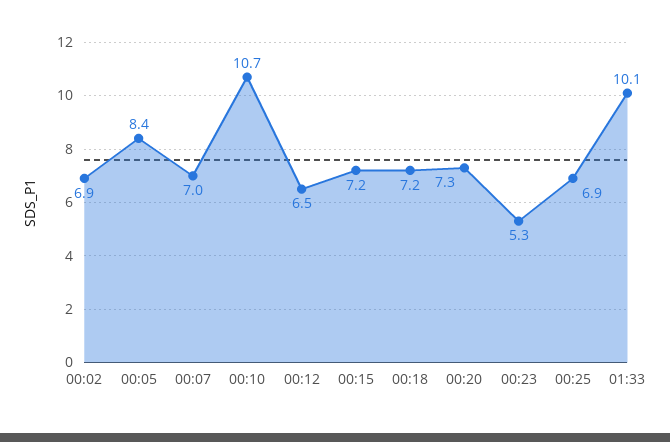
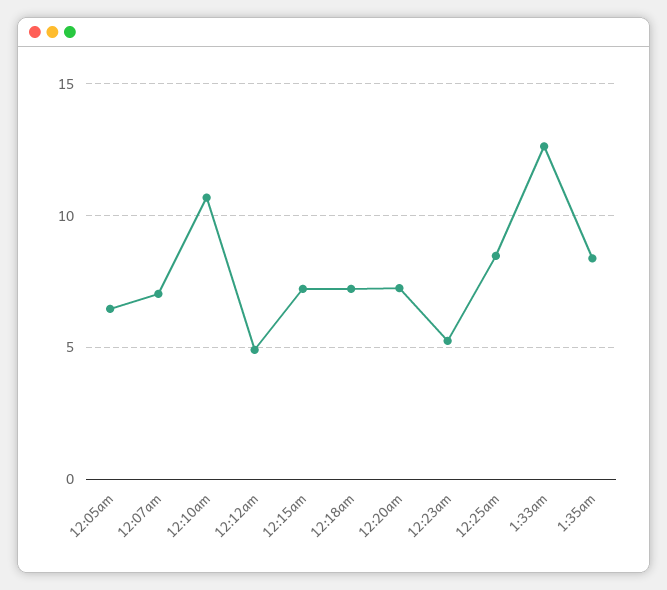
00:02: 6.9 -> none
00:05: 8.4 -> 6.5
00:12: 6.5 -> 5
00:25: 6.9 -> 8.5
01:33: 10.1 -> 12.5
1:35am: none -> 8.5

